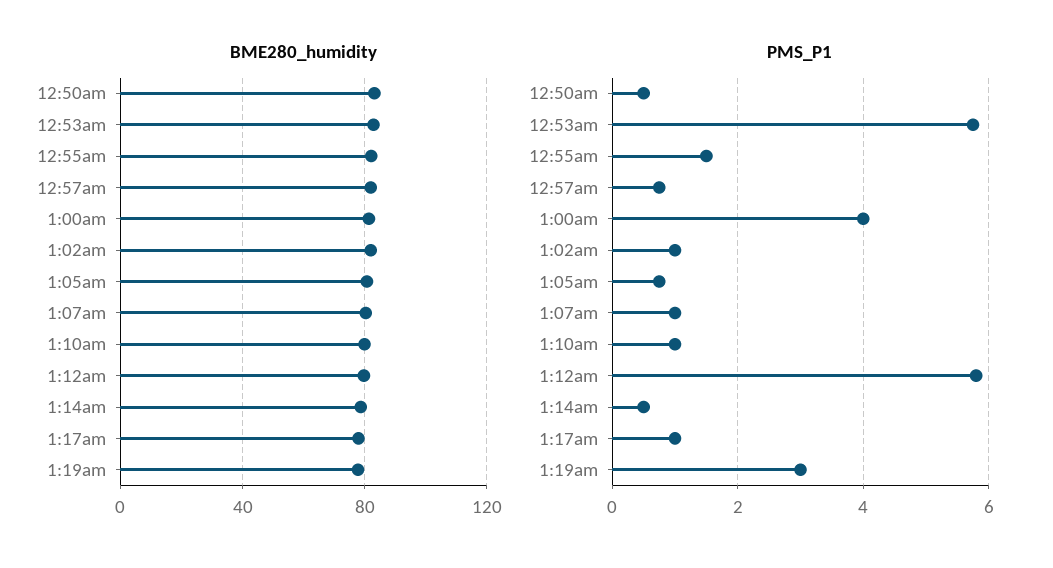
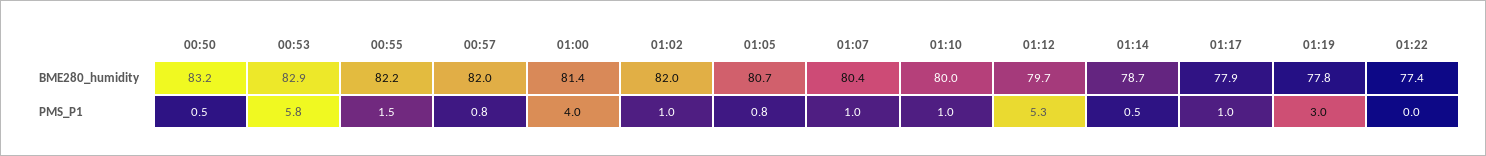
PMS_P1, 1:12am: 5.8 -> 5.3
BME280_humidity, 01:22: none -> 77.4
PMS_P1, 01:22: none -> 0

